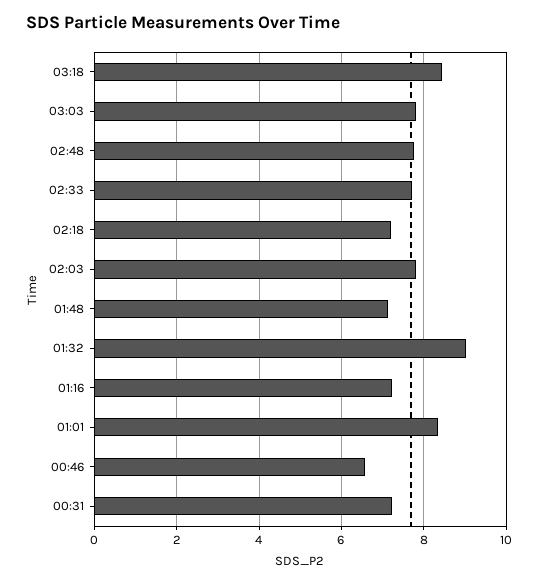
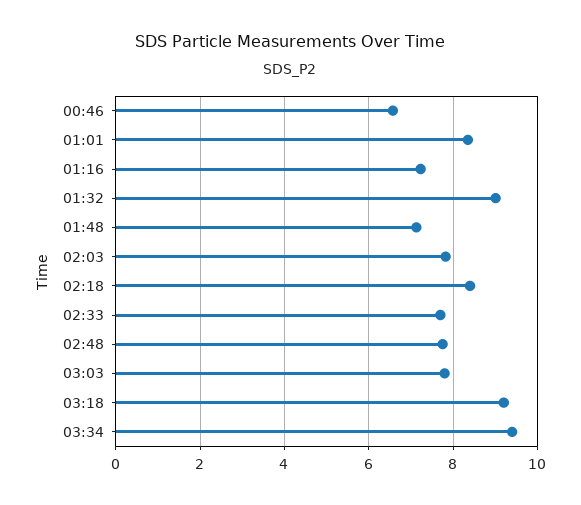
03:18: 8.4 -> 9.2
02:18: 7.2 -> 8.4
00:31: 7.2 -> none
03:34: none -> 9.4

